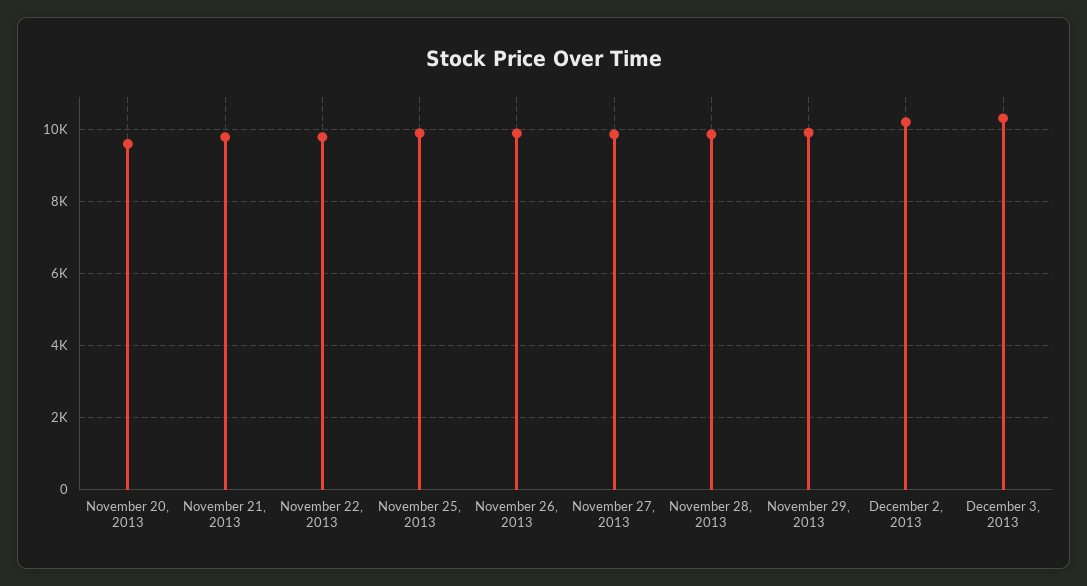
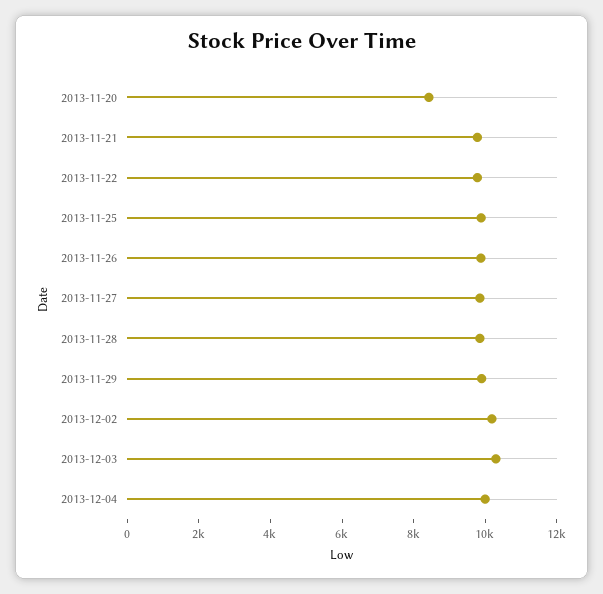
November 20, 2013: 9600 -> 8500
2013-12-04: none -> 10000

